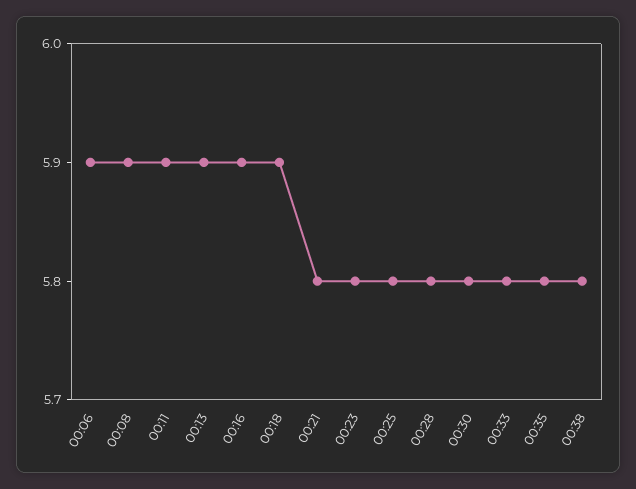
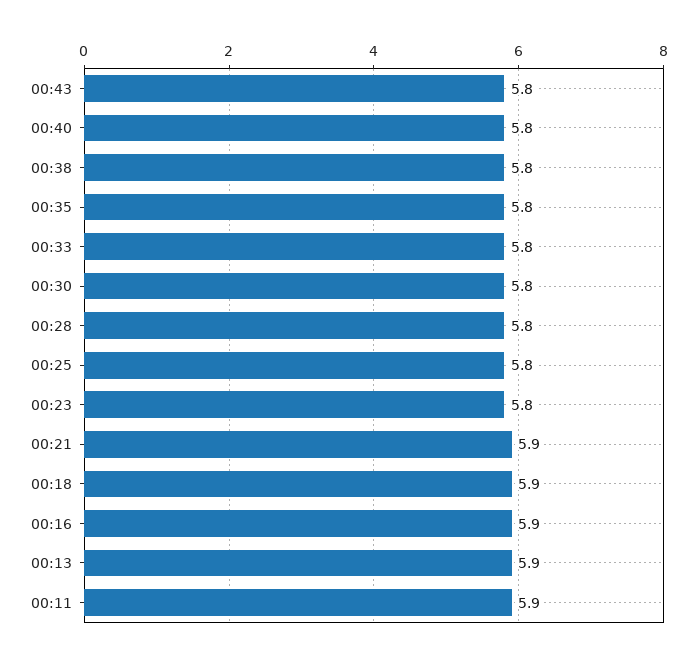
00:06: 5.9 -> none
00:08: 5.9 -> none
00:21: 5.8 -> 5.9
00:43: none -> 5.8
00:40: none -> 5.8

